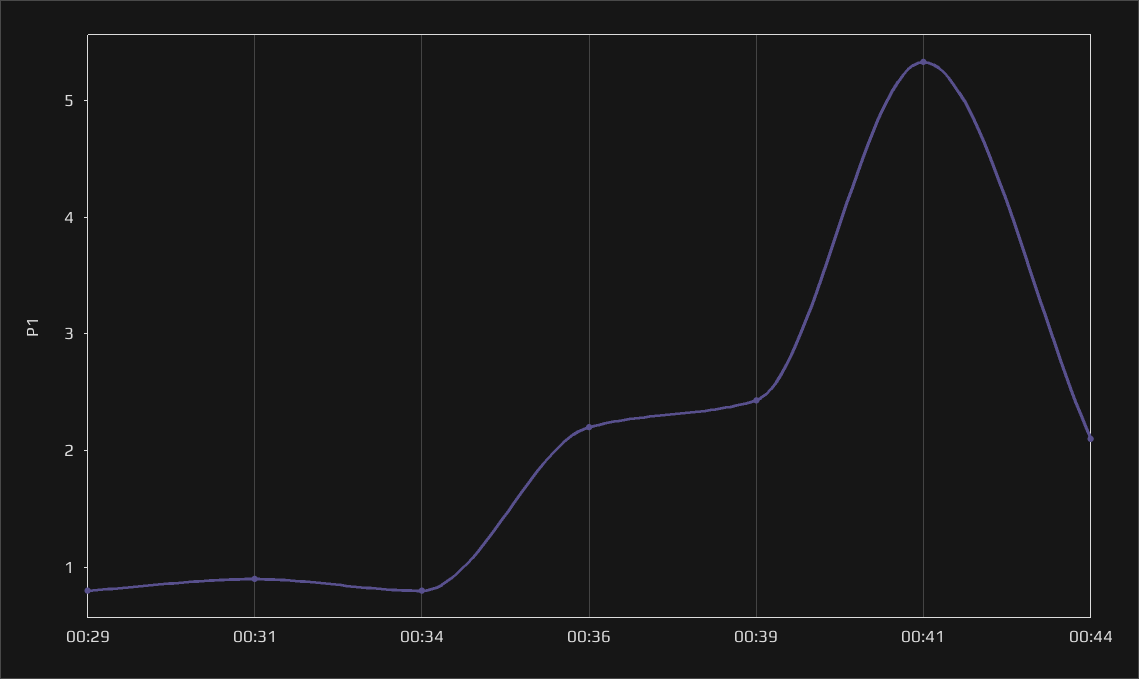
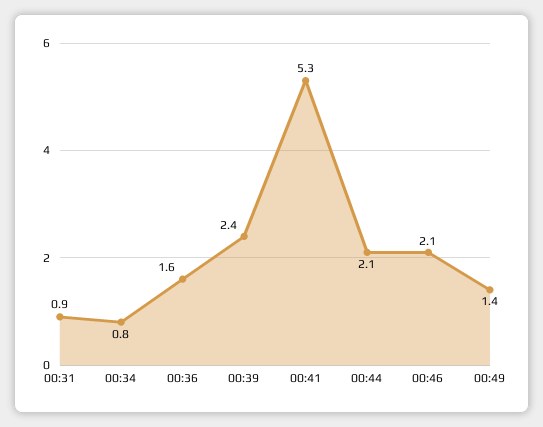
00:29: 0.8 -> none
00:36: 2.2 -> 1.6
00:46: none -> 2.1
00:49: none -> 1.4

